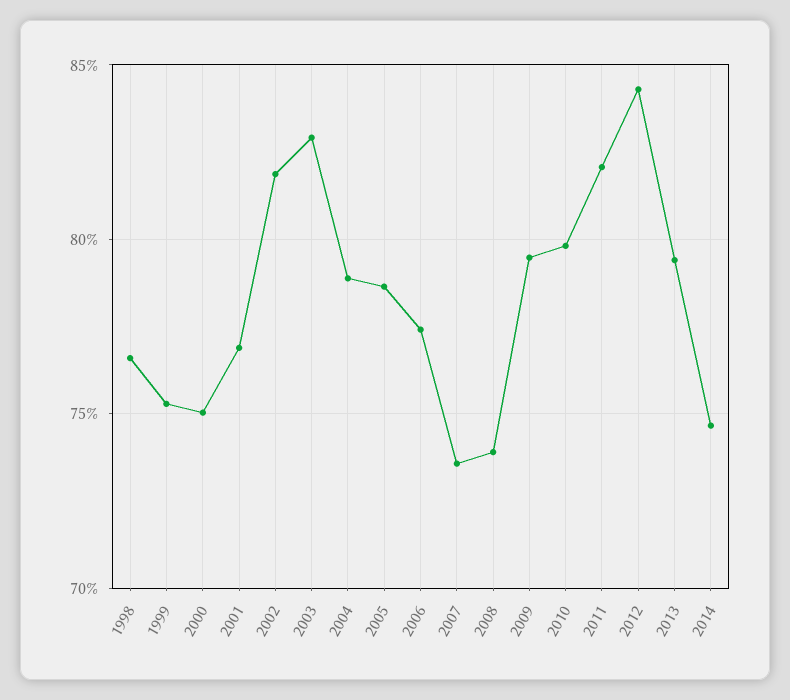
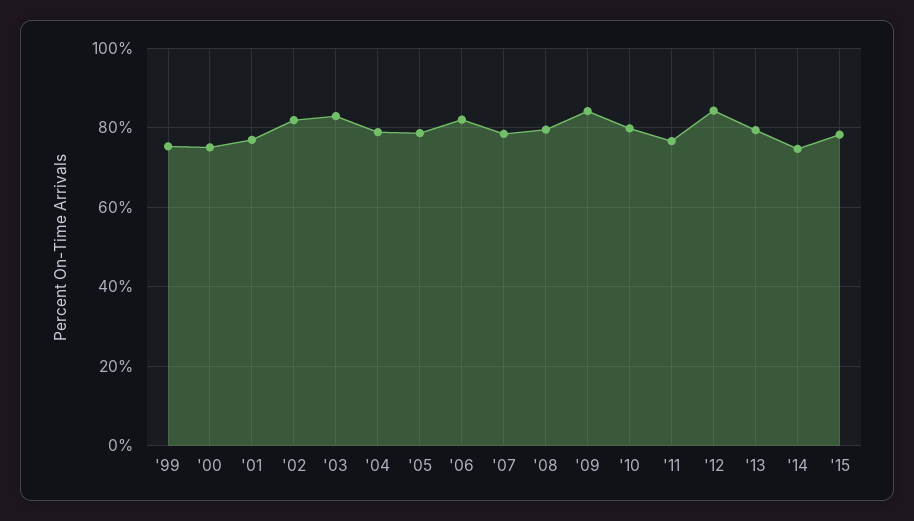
1998: 76.5 -> none
2006: 77.5 -> 82
2007: 73.5 -> 78
2008: 74 -> 80
2009: 79.5 -> 84
2011: 82 -> 76
'15: none -> 78

